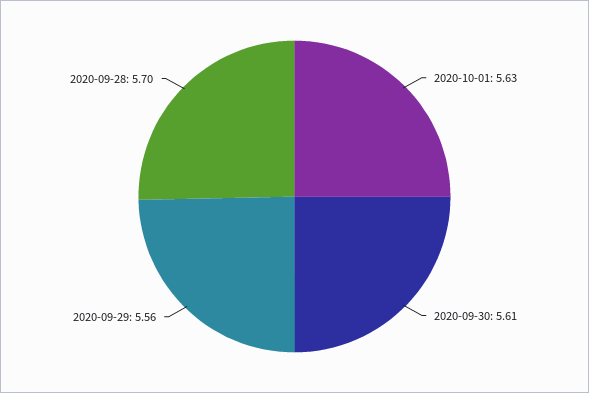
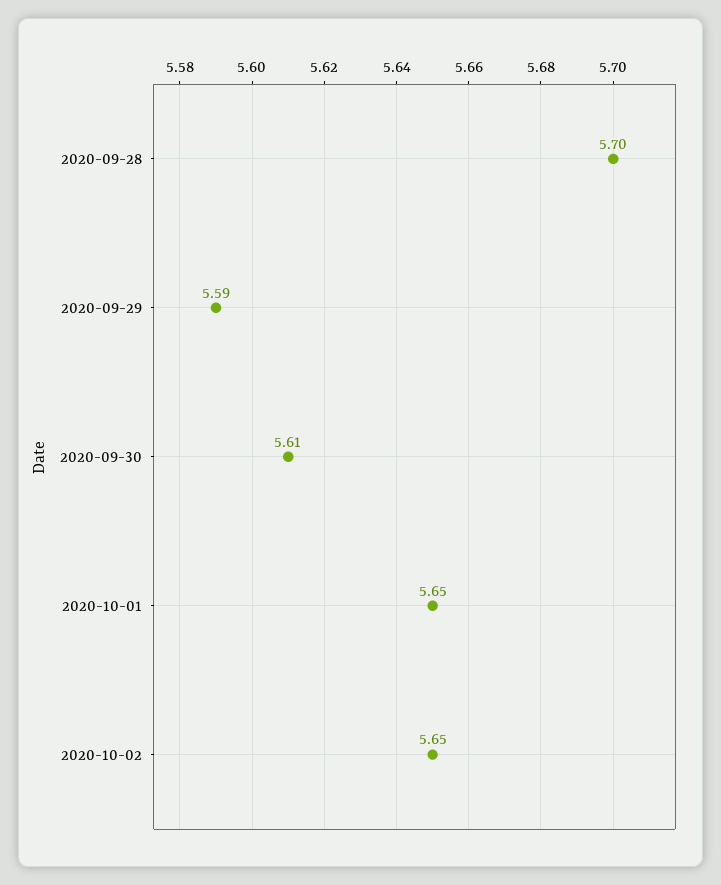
2020-10-01: 5.63 -> 5.65
2020-09-29: 5.56 -> 5.59
2020-10-02: none -> 5.65

